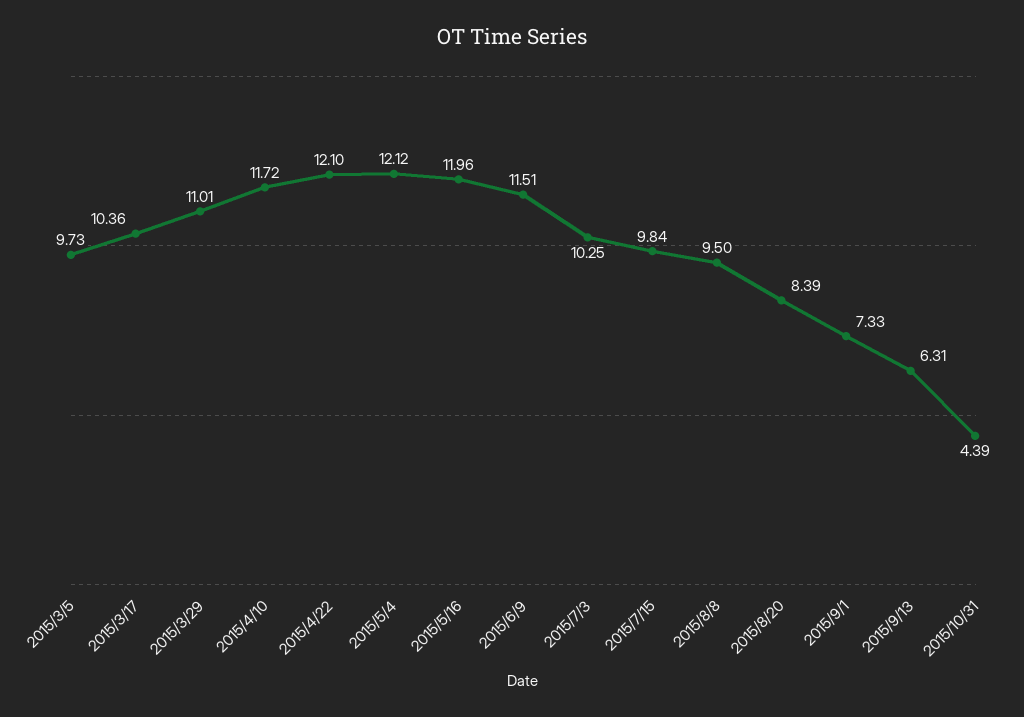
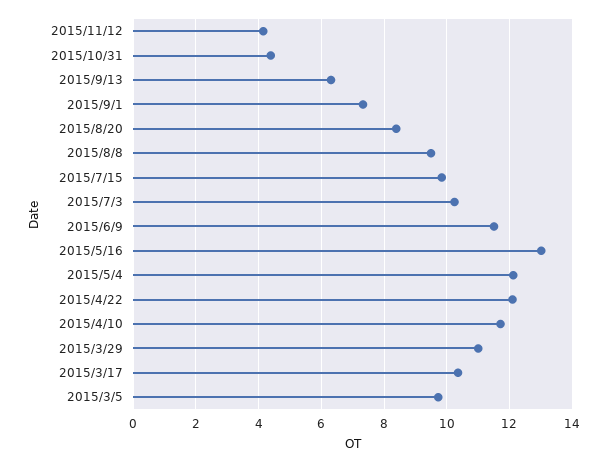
2015/5/16: 11.96 -> 13
2015/11/12: none -> 4.2

